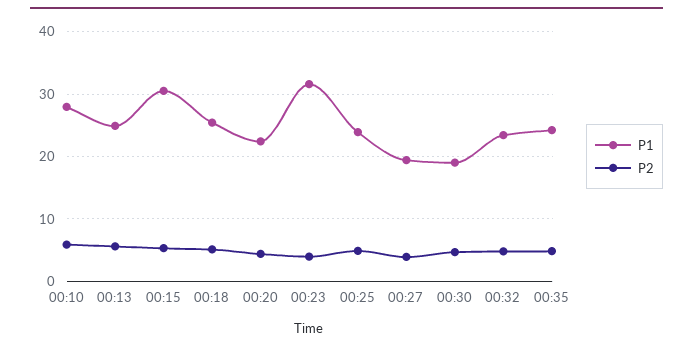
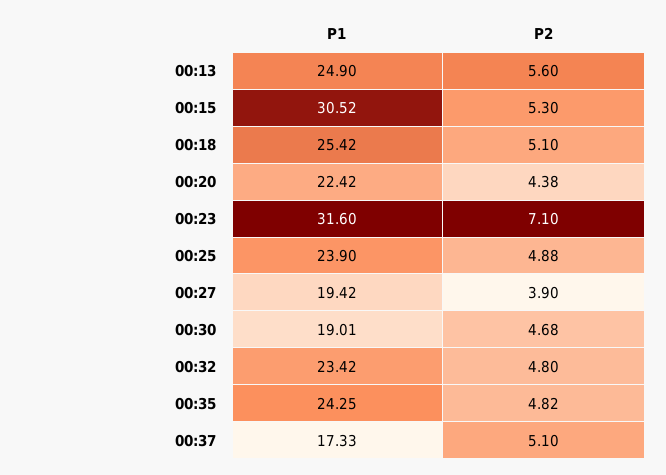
P1, 00:10: 28 -> none
P2, 00:10: 6 -> none
P2, 00:23: 4 -> 7.1
P1, 00:37: none -> 17.33
P2, 00:37: none -> 5.1

